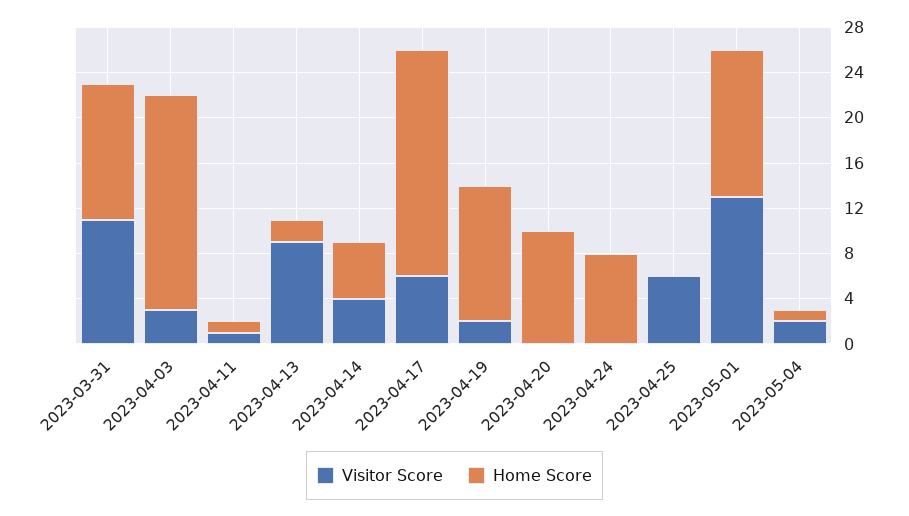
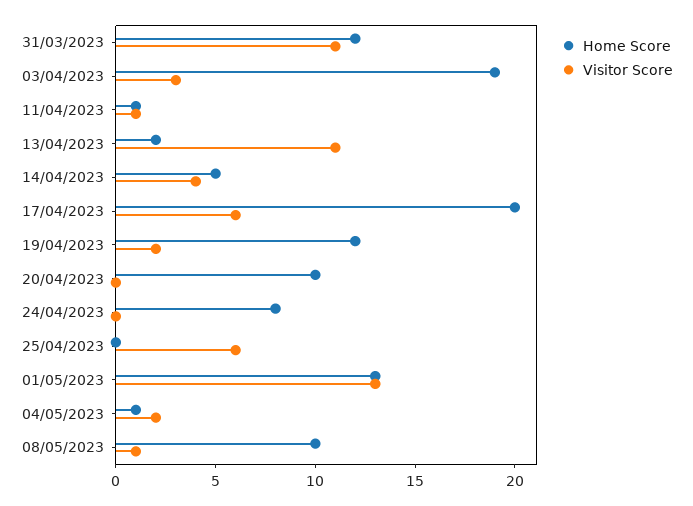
Visitor Score, 2023-04-13: 9 -> 11
Home Score, 08/05/2023: none -> 10
Visitor Score, 08/05/2023: none -> 1

